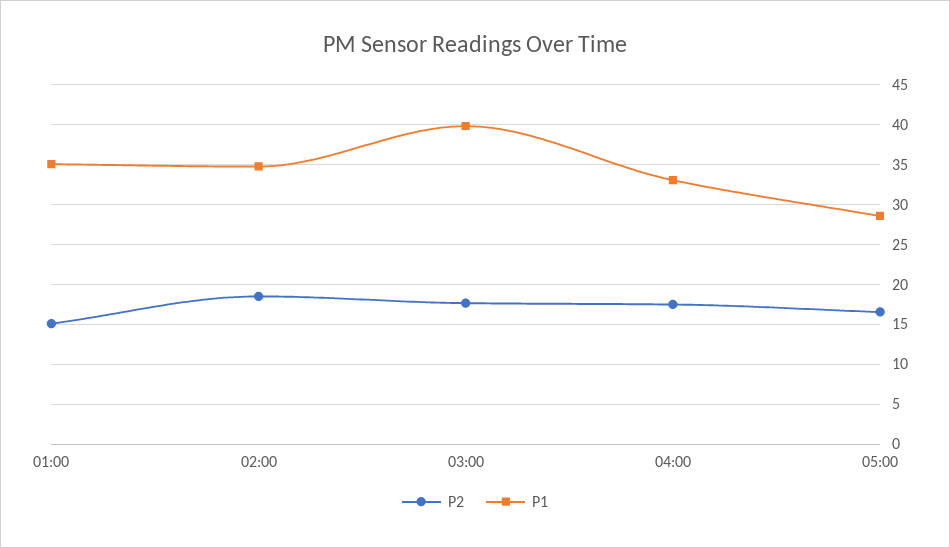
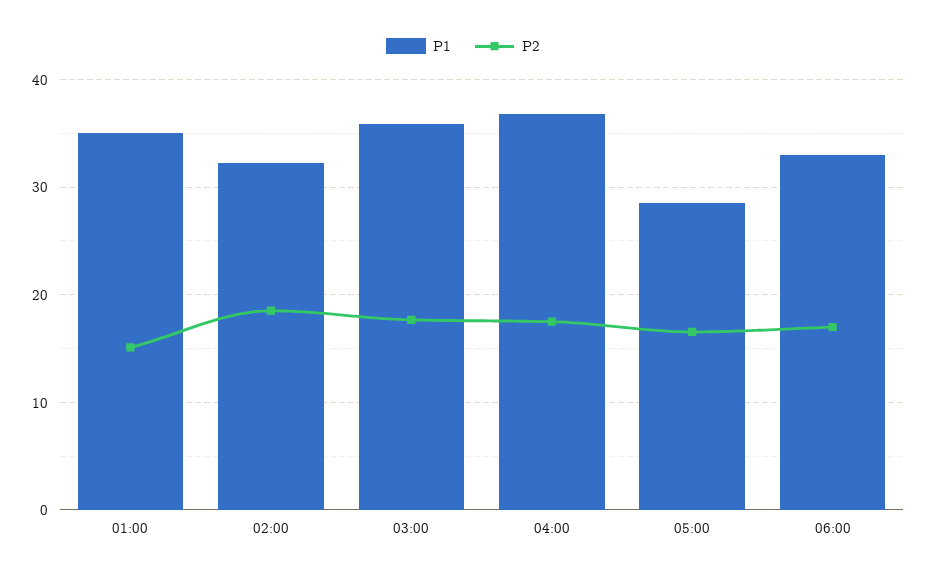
P1, 02:00: 35 -> 32
P1, 03:00: 40 -> 36
P1, 04:00: 33 -> 37
P1, 06:00: none -> 33
P2, 06:00: none -> 17

